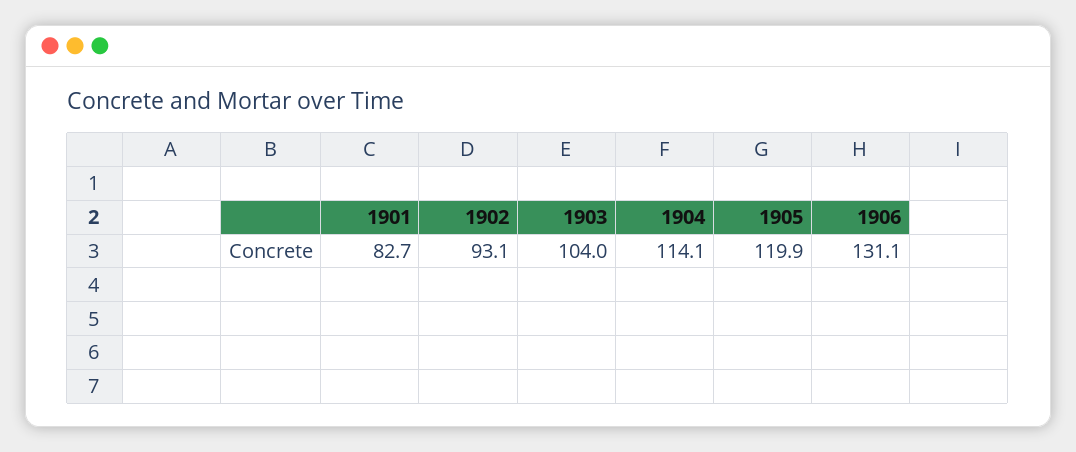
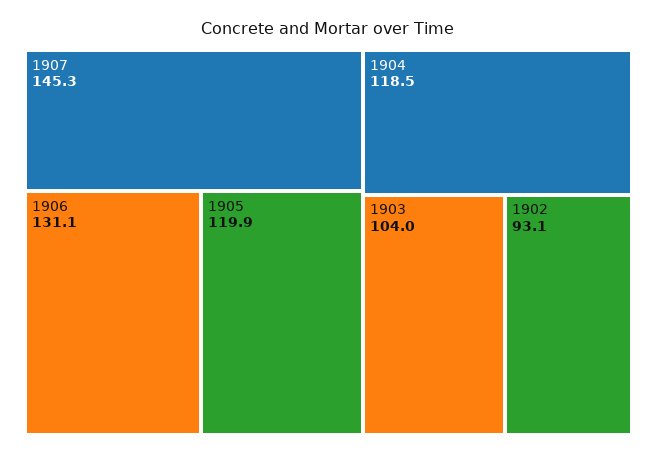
1901: 82.7 -> none
1904: 114.1 -> 118.5
1907: none -> 145.3

